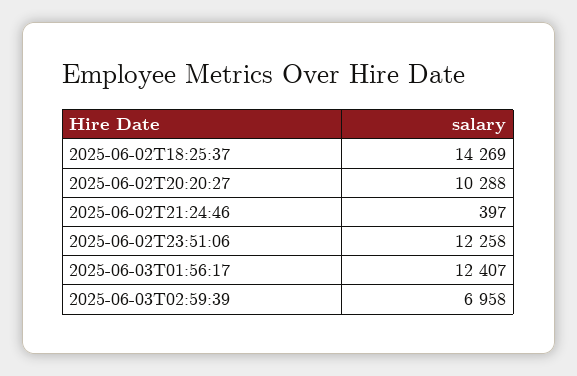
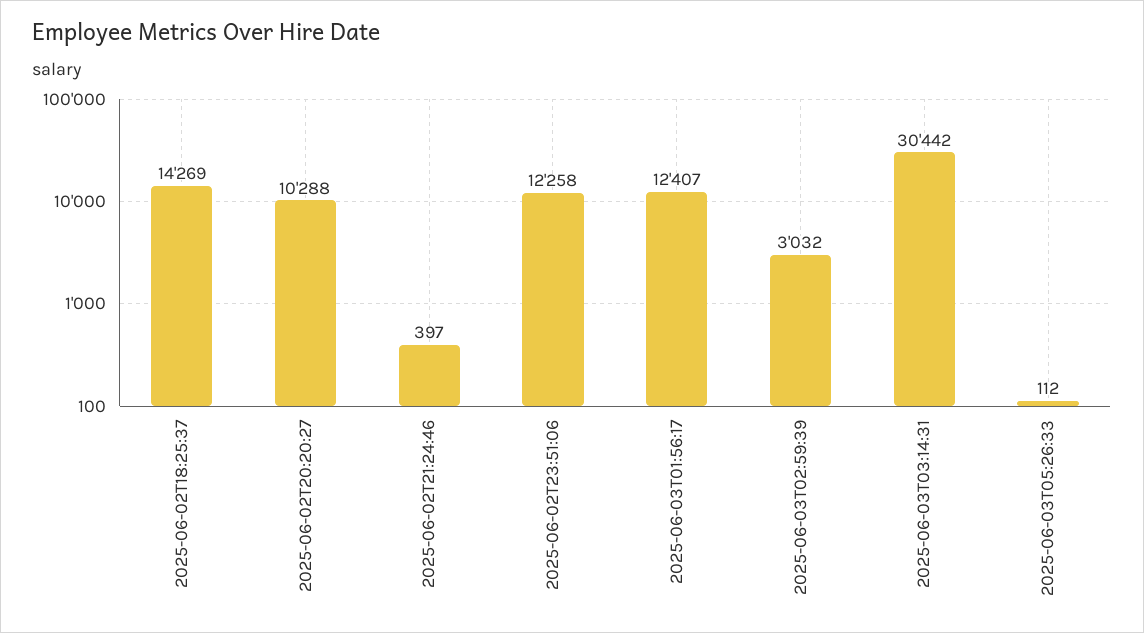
2025-06-03T02:59:39: 6958 -> 3032
2025-06-03T03:14:31: none -> 30442
2025-06-03T05:26:33: none -> 112

